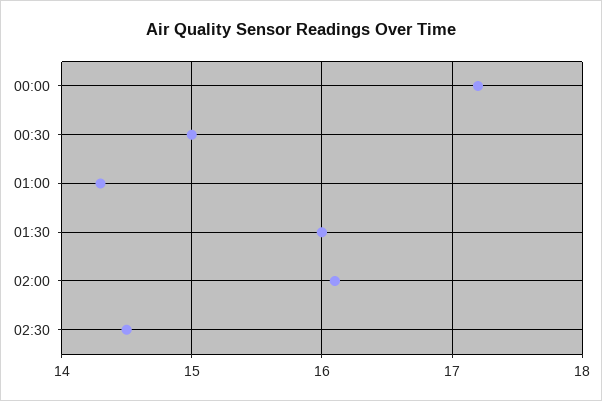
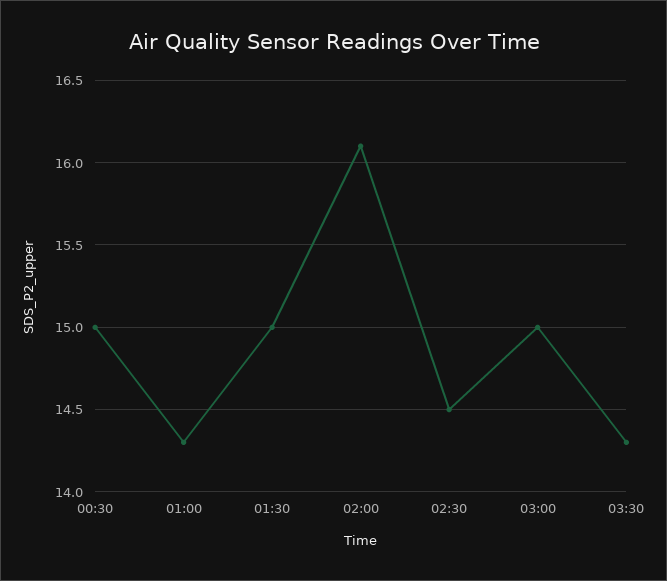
00:00: 17.2 -> none
01:30: 16 -> 15
03:00: none -> 15
03:30: none -> 14.3

